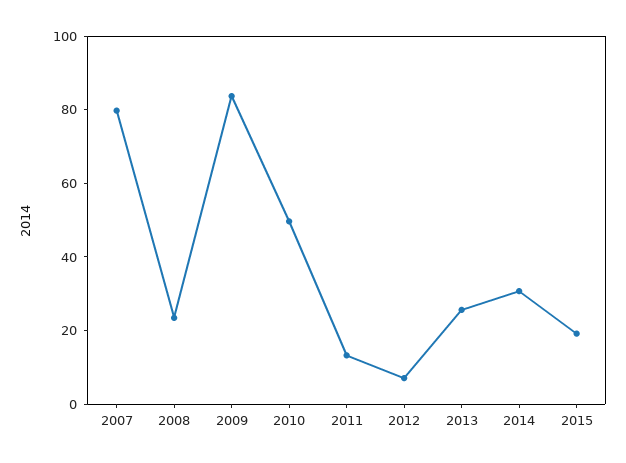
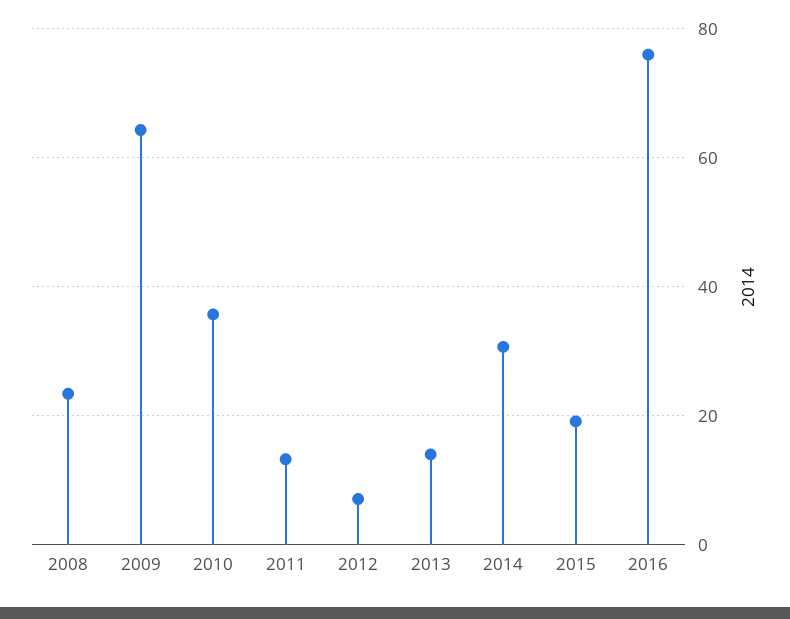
2007: 80 -> none
2009: 85 -> 64
2010: 50 -> 36
2013: 25 -> 14
2016: none -> 76

